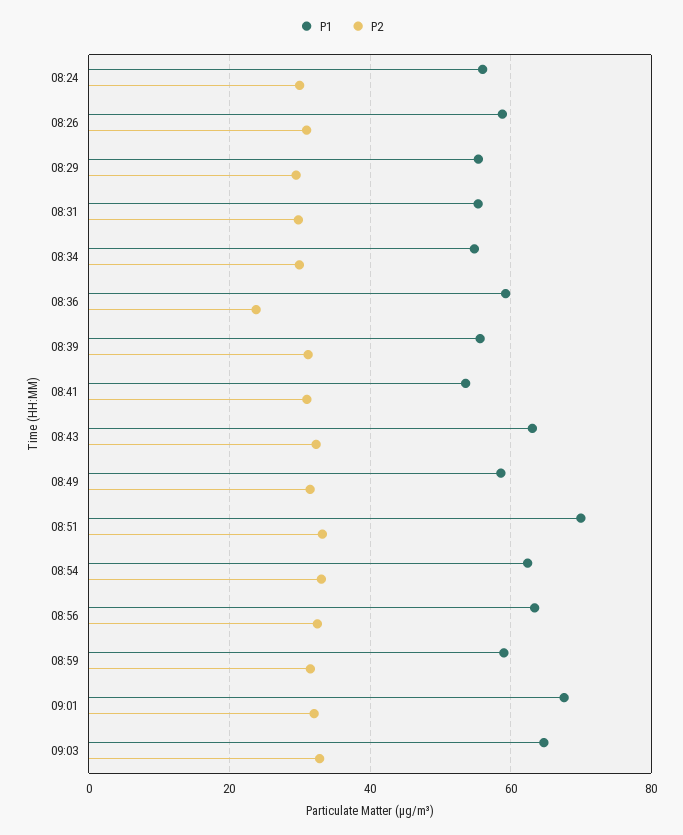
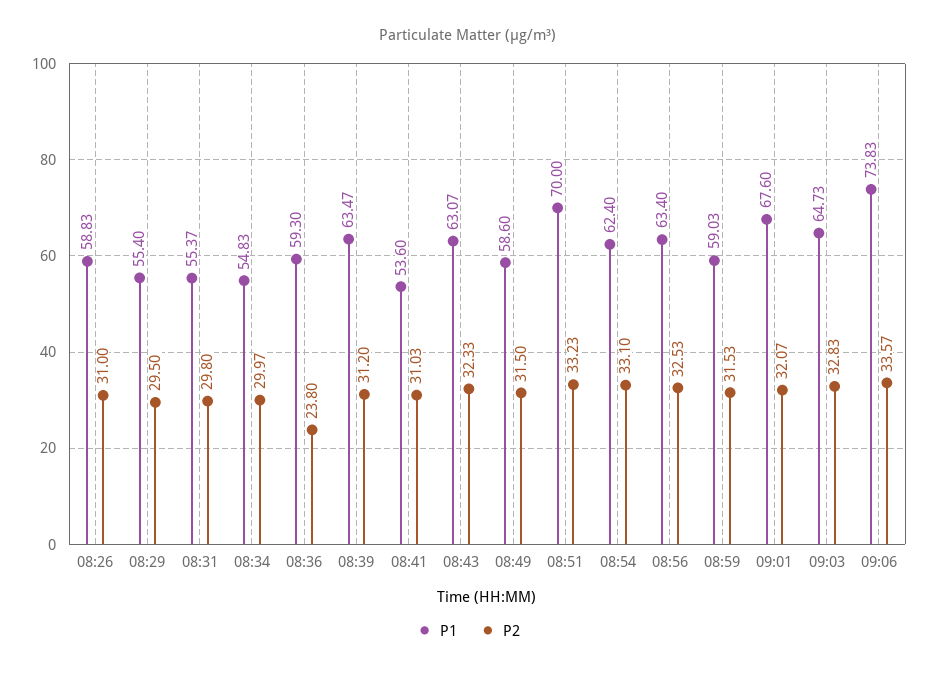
P1, 08:24: 56 -> none
P2, 08:24: 30 -> none
P1, 08:39: 56 -> 63.47
P1, 09:06: none -> 73.83
P2, 09:06: none -> 33.57

